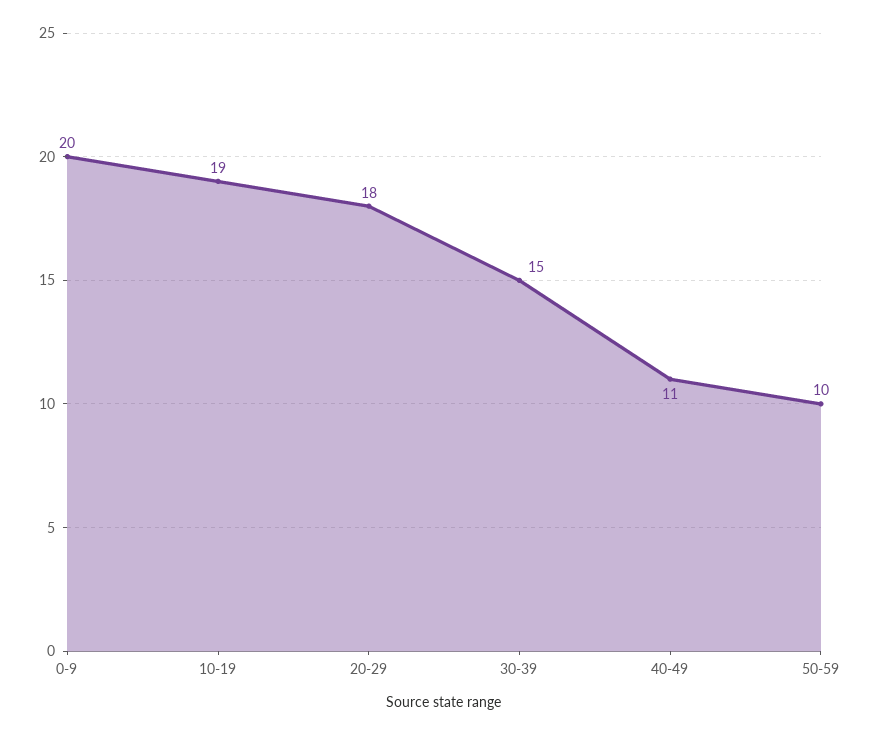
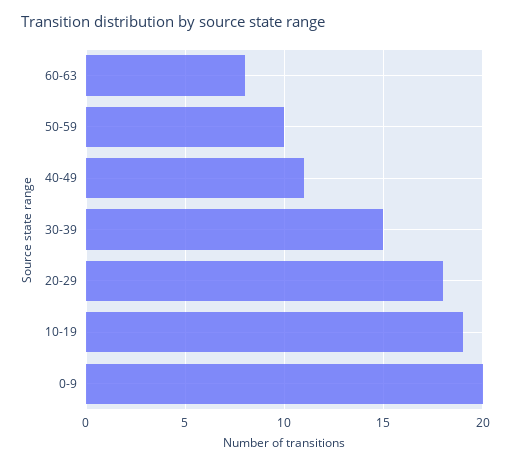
60-63: none -> 8

